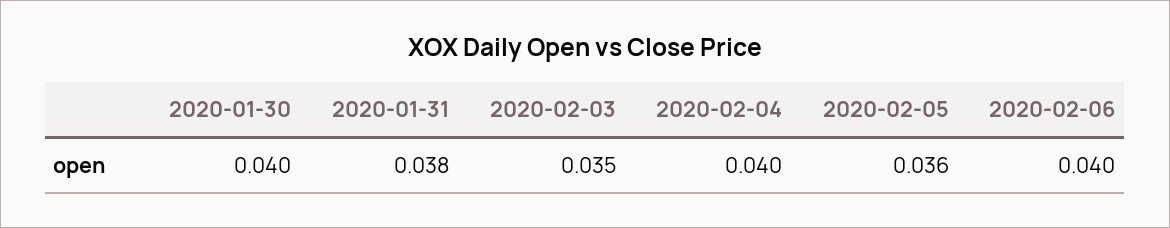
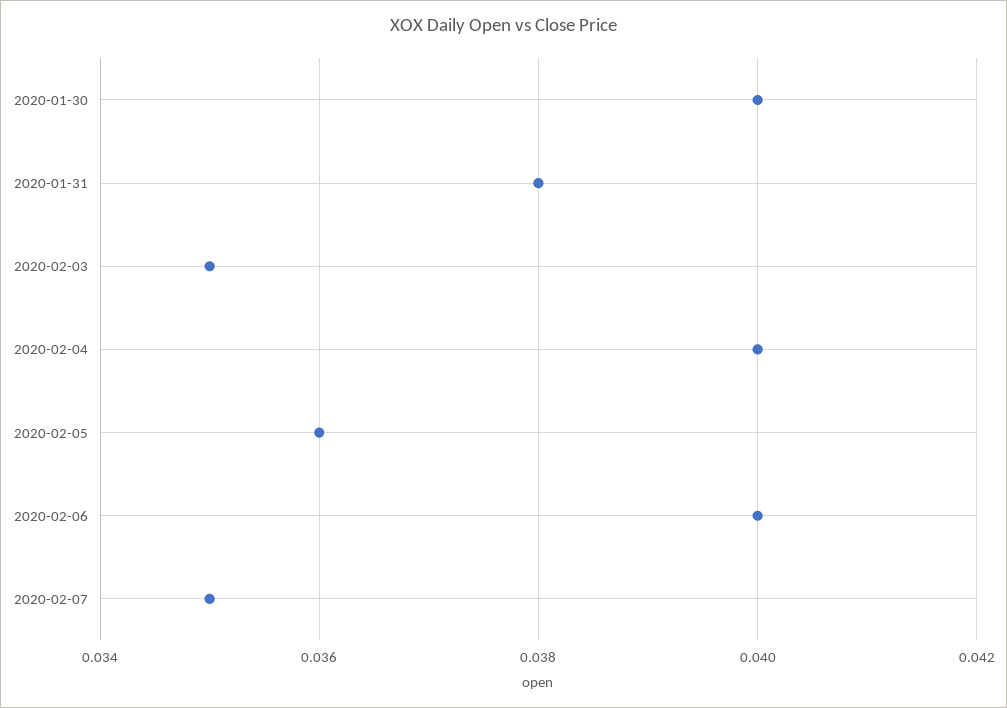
2020-02-07: none -> 0.035

